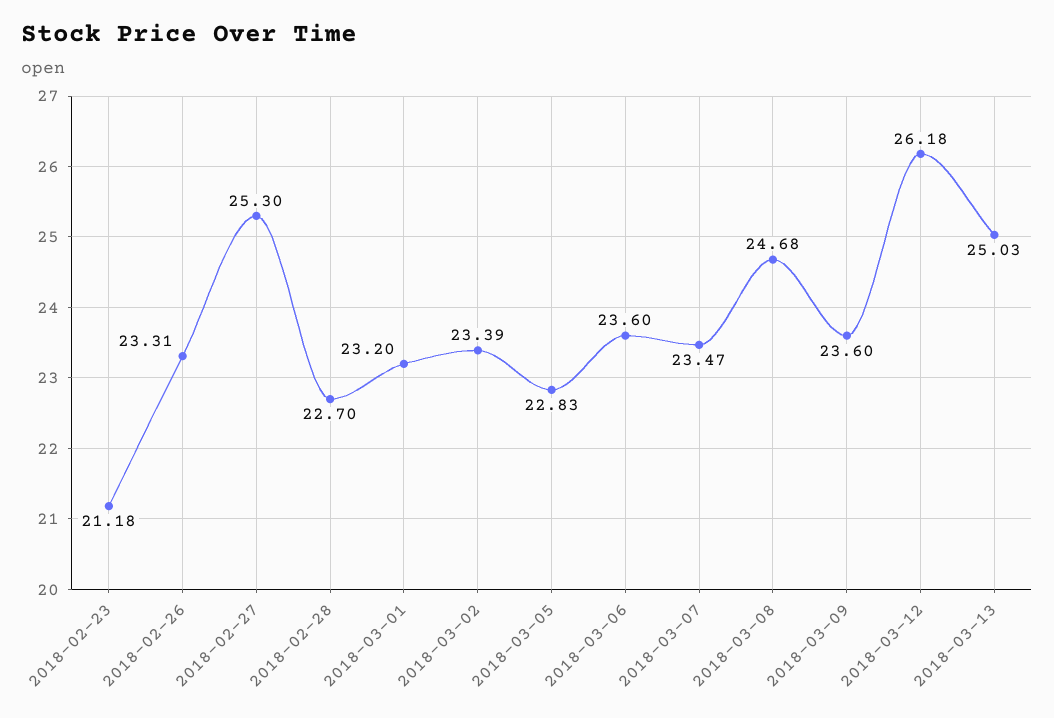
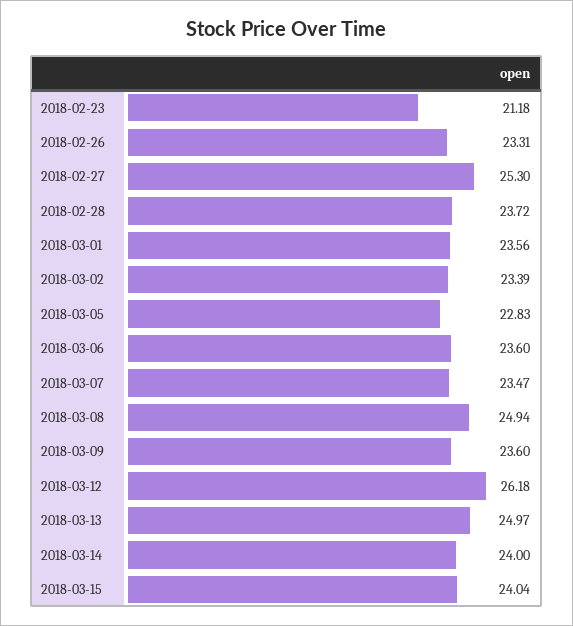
2018-02-28: 22.7 -> 23.72
2018-03-01: 23.2 -> 23.56
2018-03-08: 24.68 -> 24.94
2018-03-13: 25.03 -> 24.97
2018-03-14: none -> 24
2018-03-15: none -> 24.04

